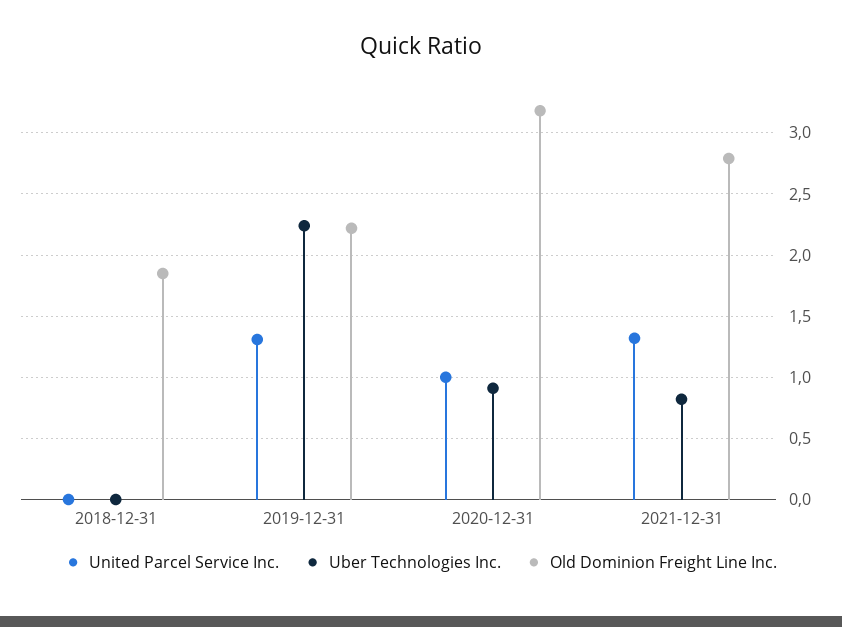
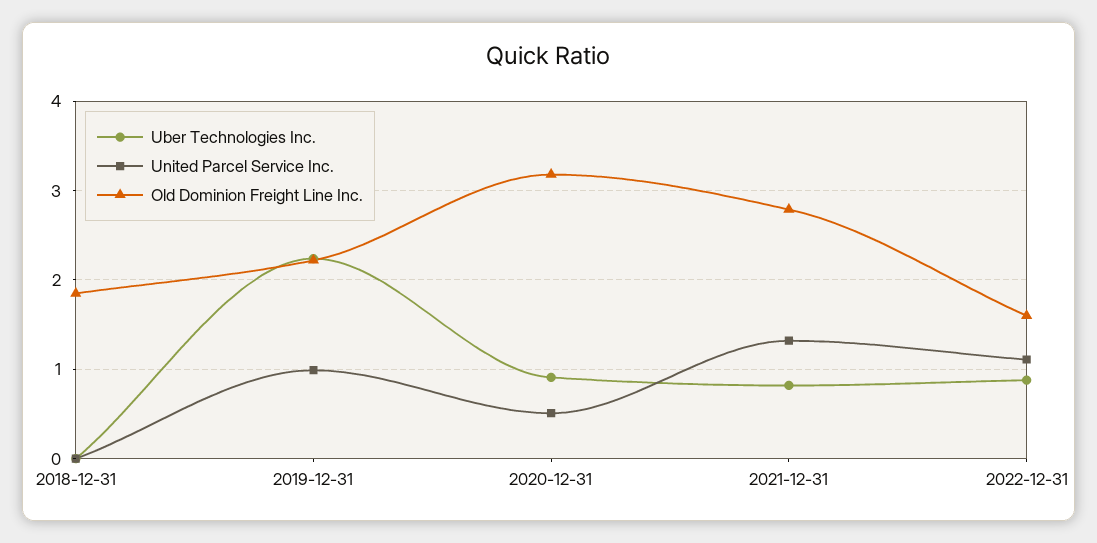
United Parcel Service Inc., 2019-12-31: 1.3 -> 1
United Parcel Service Inc., 2020-12-31: 1 -> 0.5
Uber Technologies Inc., 2022-12-31: none -> 0.9
United Parcel Service Inc., 2022-12-31: none -> 1.1
Old Dominion Freight Line Inc., 2022-12-31: none -> 1.6

